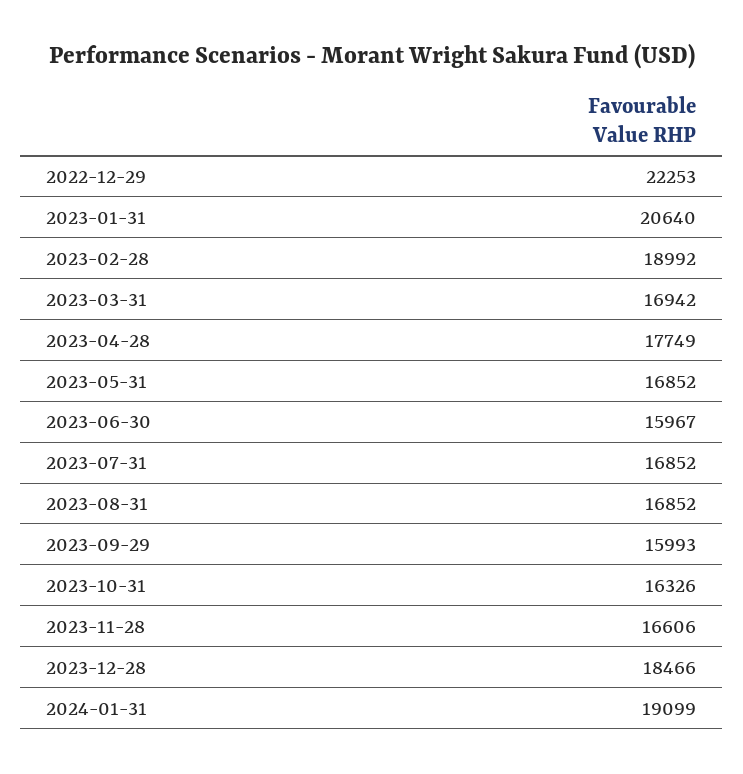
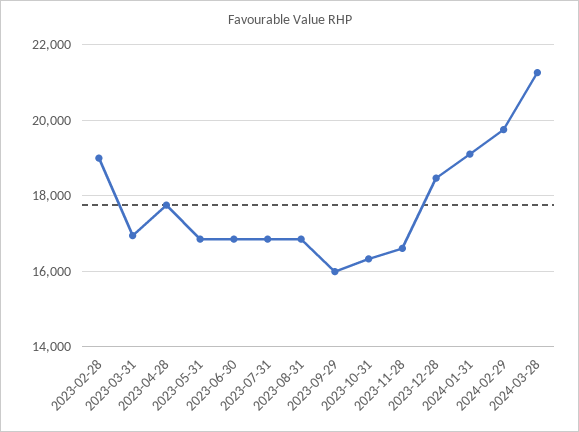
2022-12-29: 22253 -> none
2023-01-31: 20640 -> none
2023-06-30: 15967 -> 16800
2024-02-29: none -> 19800
2024-03-28: none -> 21200

